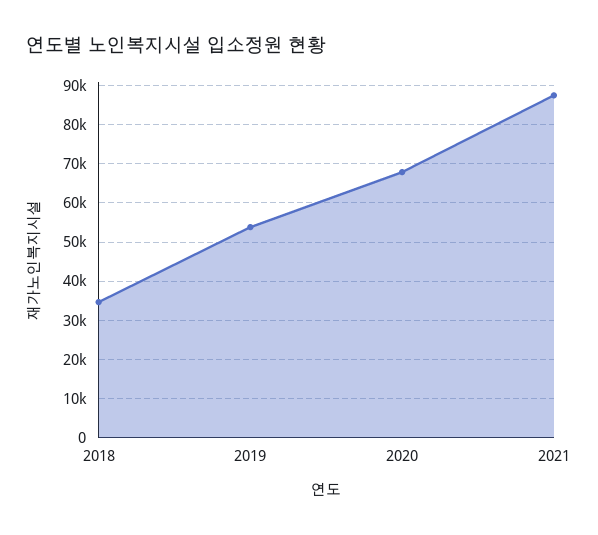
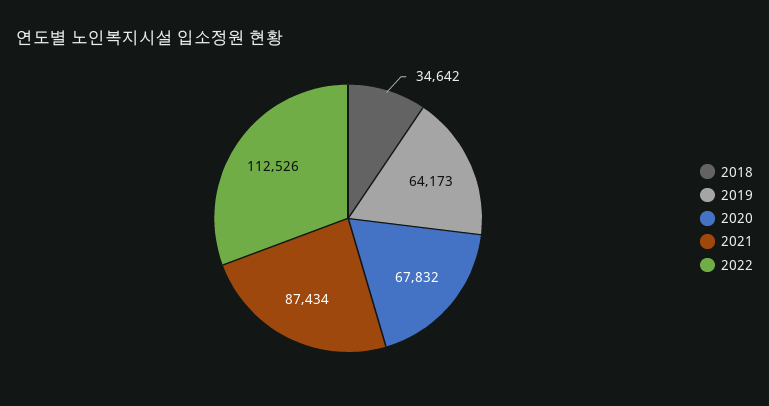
2019: 54000 -> 64173
2022: none -> 112526

